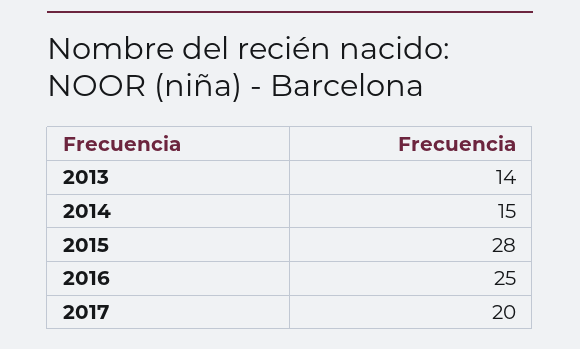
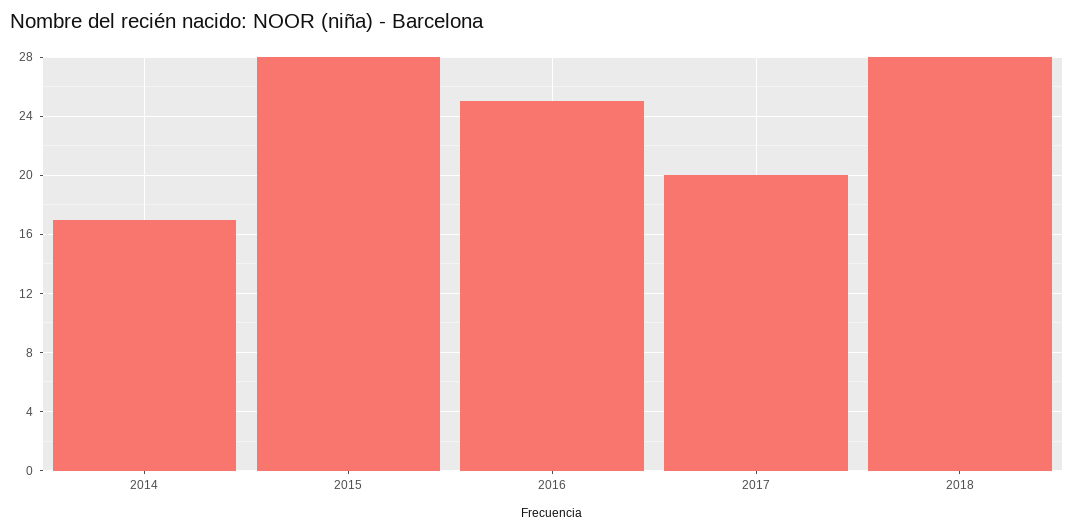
2013: 14 -> none
2014: 15 -> 17
2018: none -> 28

